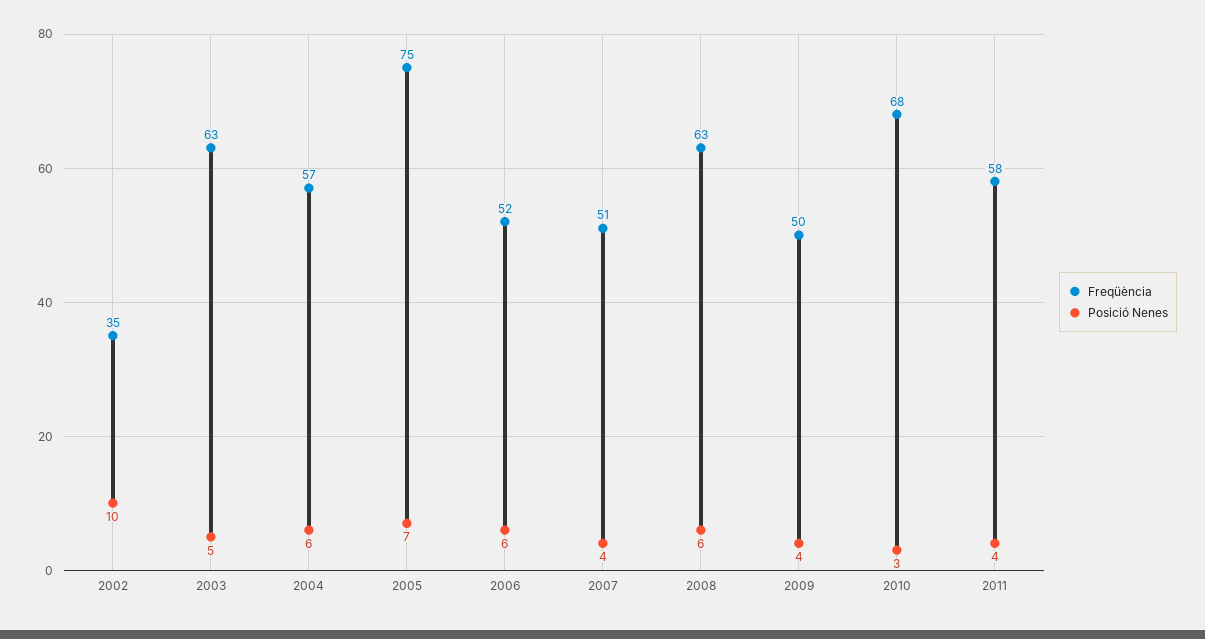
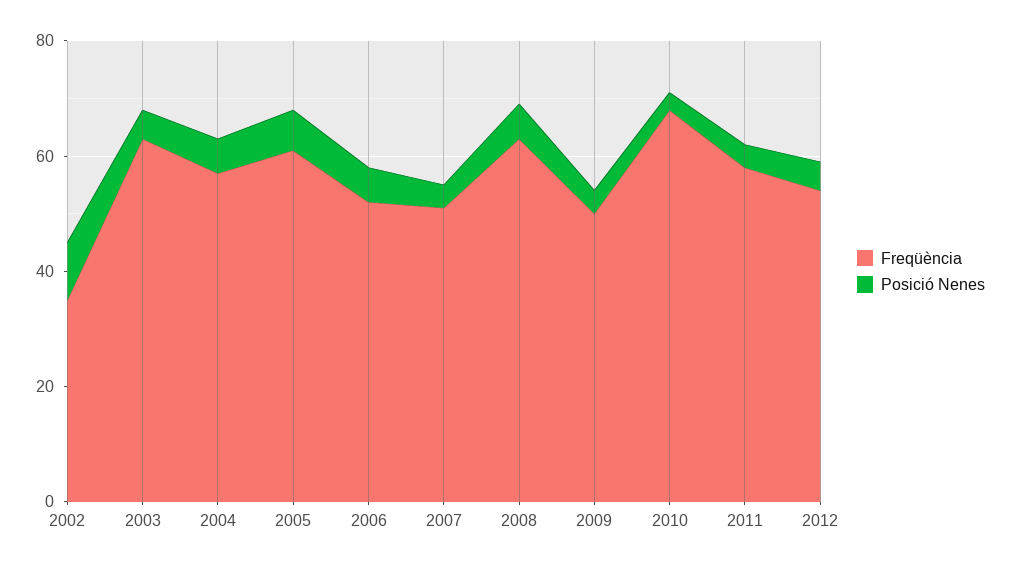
Freqüència, 2005: 75 -> 60
Freqüència, 2012: none -> 55
Posició Nenes, 2012: none -> 5

